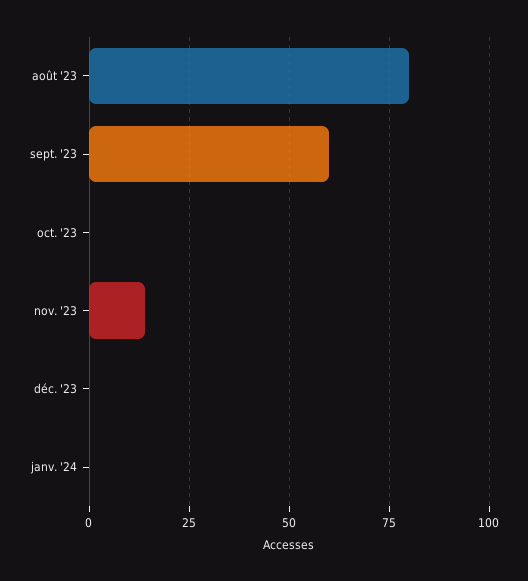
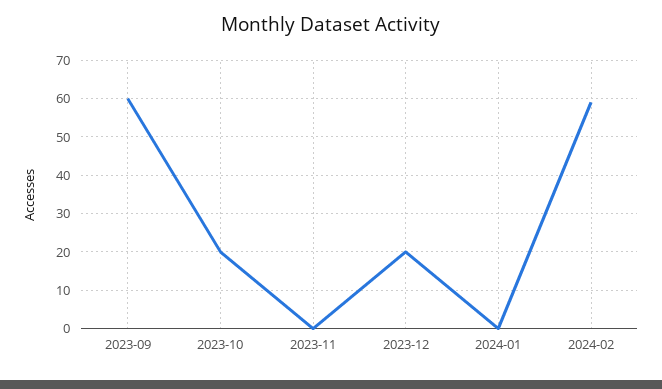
août '23: 80 -> none
oct. '23: 0 -> 20
nov. '23: 15 -> 0
déc. '23: 0 -> 20
2024-02: none -> 60

